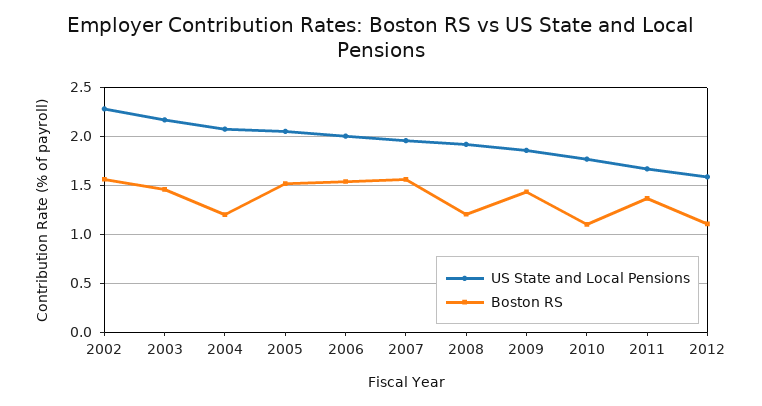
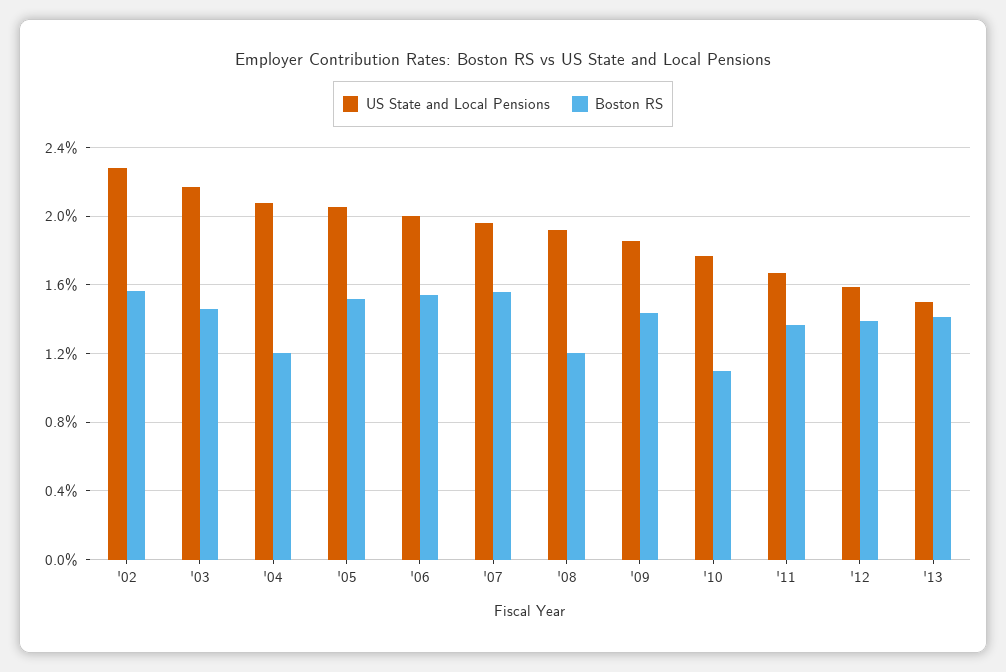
Boston RS, 2012: 1.1 -> 1.4
US State and Local Pensions, '13: none -> 1.5
Boston RS, '13: none -> 1.4

